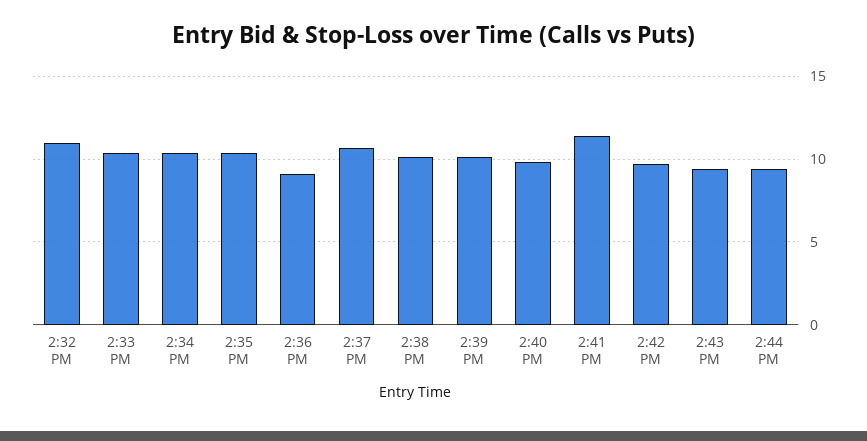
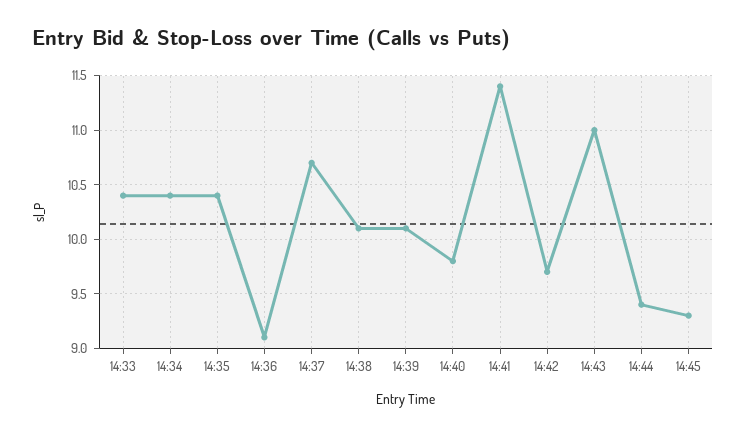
2:32 PM: 11 -> none
2:43 PM: 9.5 -> 11
14:45: none -> 9.3

